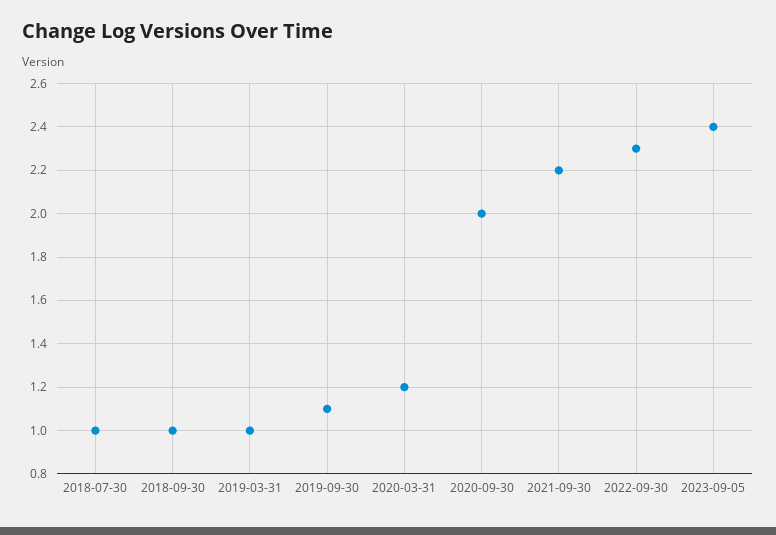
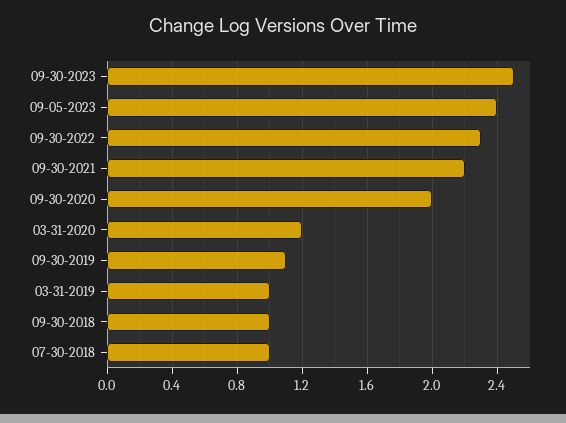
09-30-2023: none -> 2.5

